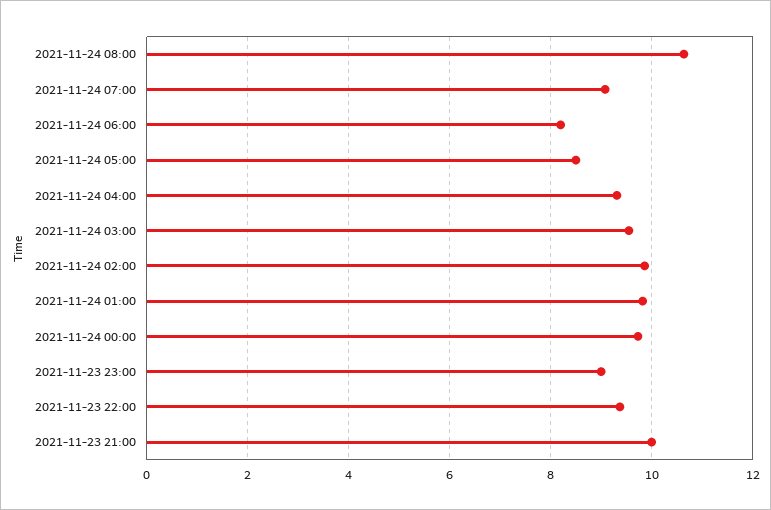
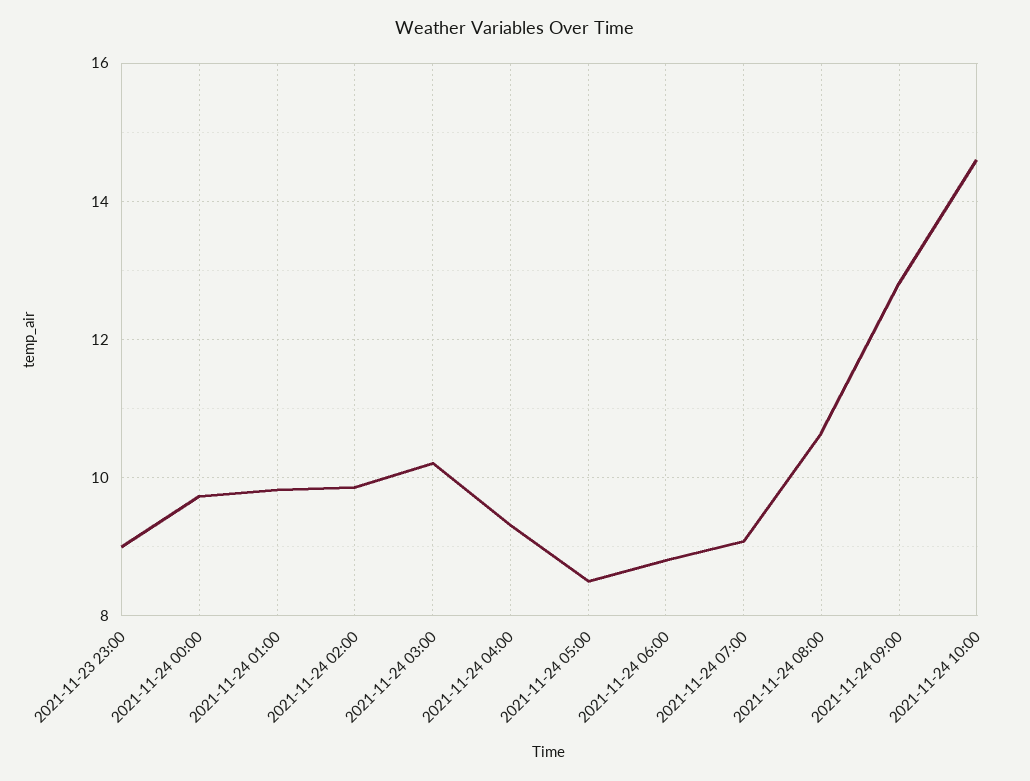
2021-11-24 06:00: 8.2 -> 8.8
2021-11-24 03:00: 9.6 -> 10.2
2021-11-23 22:00: 9.4 -> none
2021-11-23 21:00: 10 -> none
2021-11-24 09:00: none -> 12.8
2021-11-24 10:00: none -> 14.6

